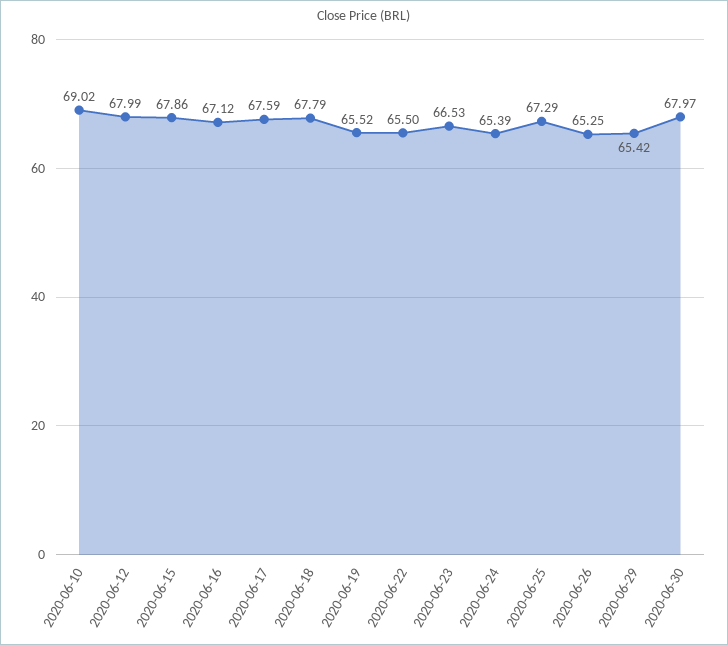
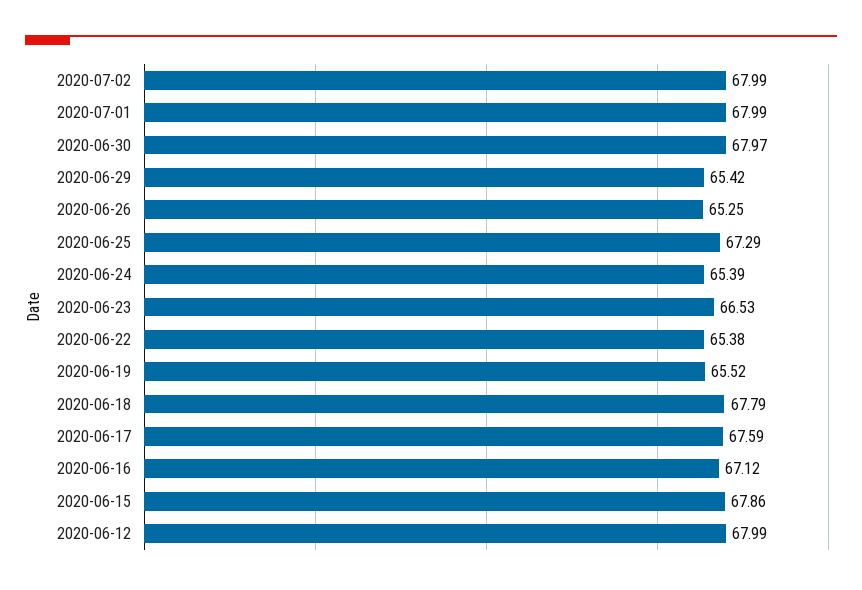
2020-06-10: 69.02 -> none
2020-06-22: 65.5 -> 65.38
2020-07-02: none -> 67.99
2020-07-01: none -> 67.99

